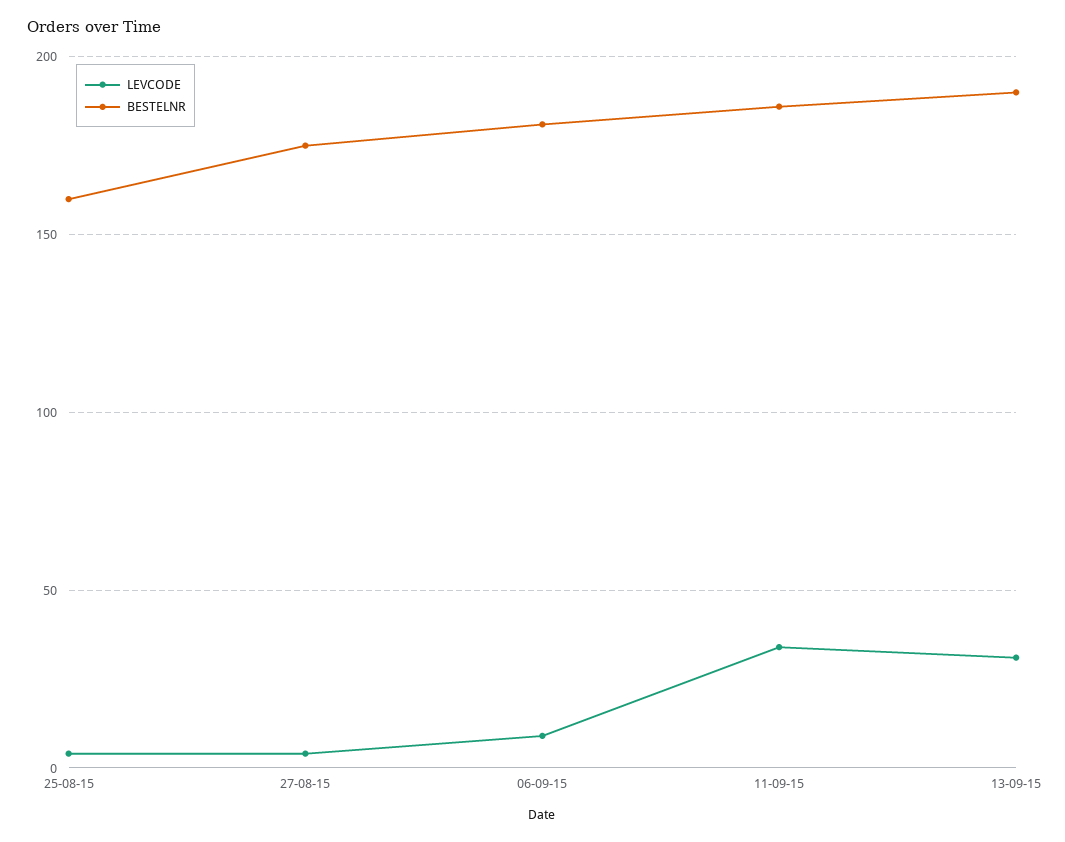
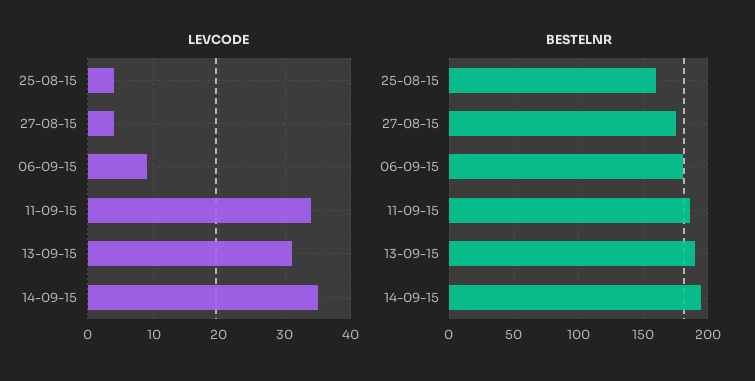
LEVCODE, 14-09-15: none -> 35
BESTELNR, 14-09-15: none -> 195

